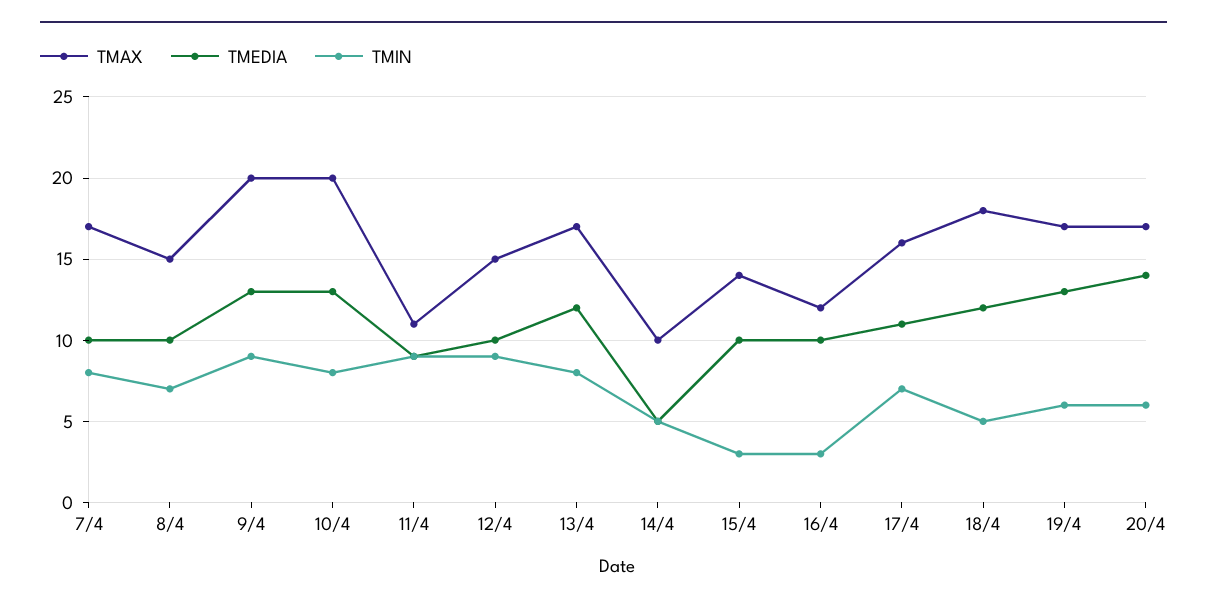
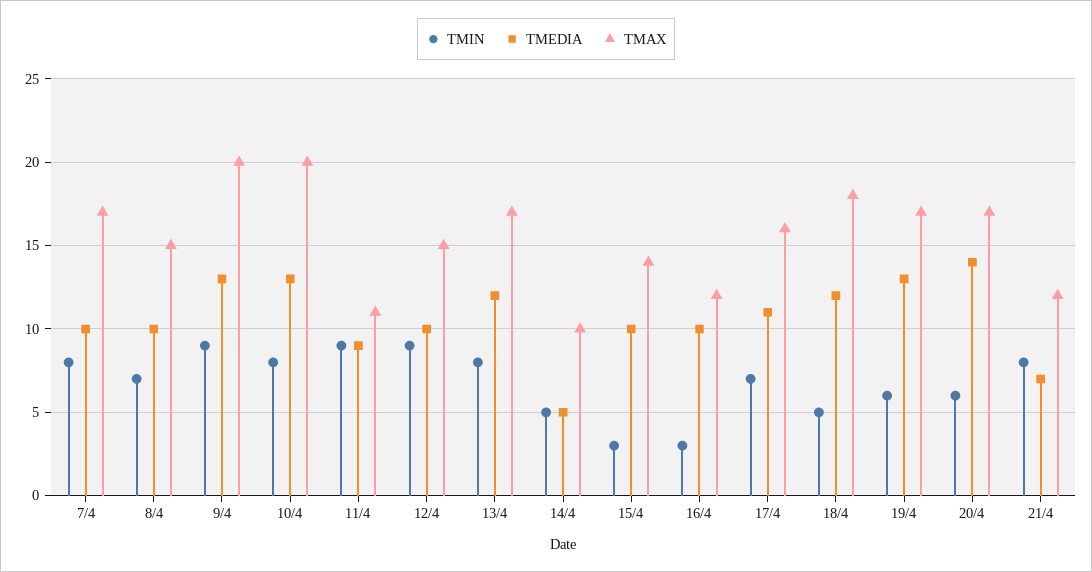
TMIN, 21/4: none -> 8
TMEDIA, 21/4: none -> 7
TMAX, 21/4: none -> 12

